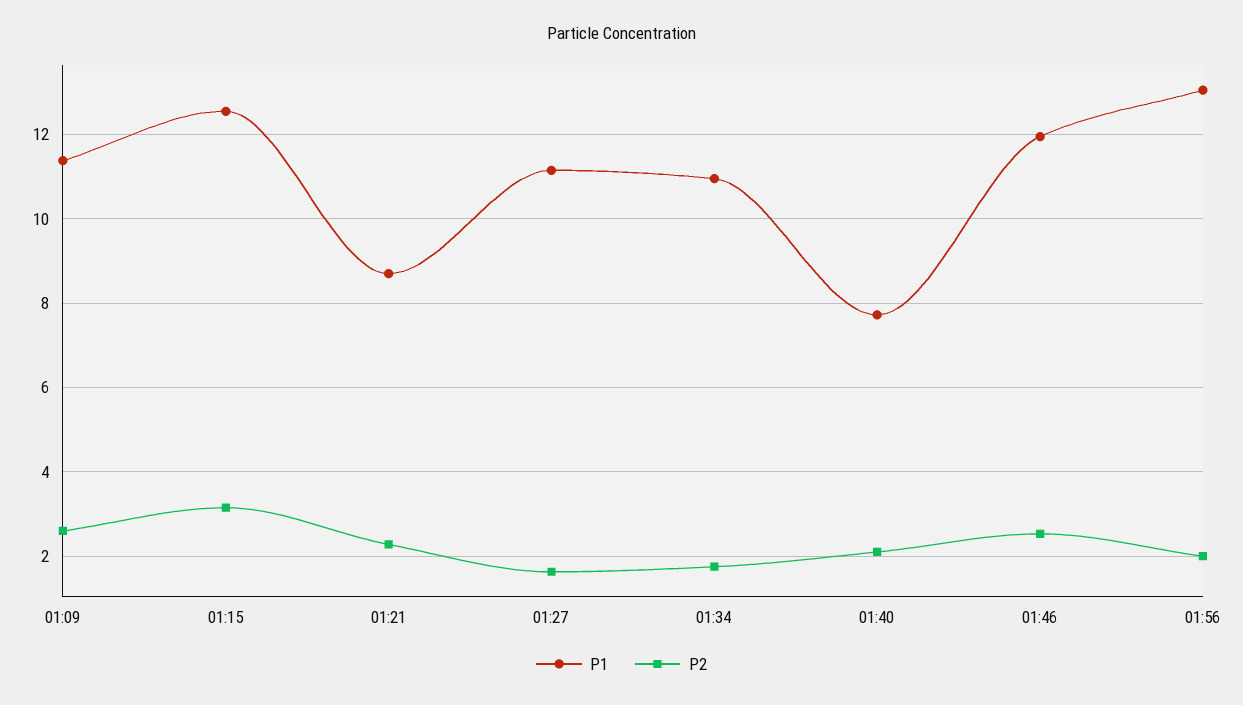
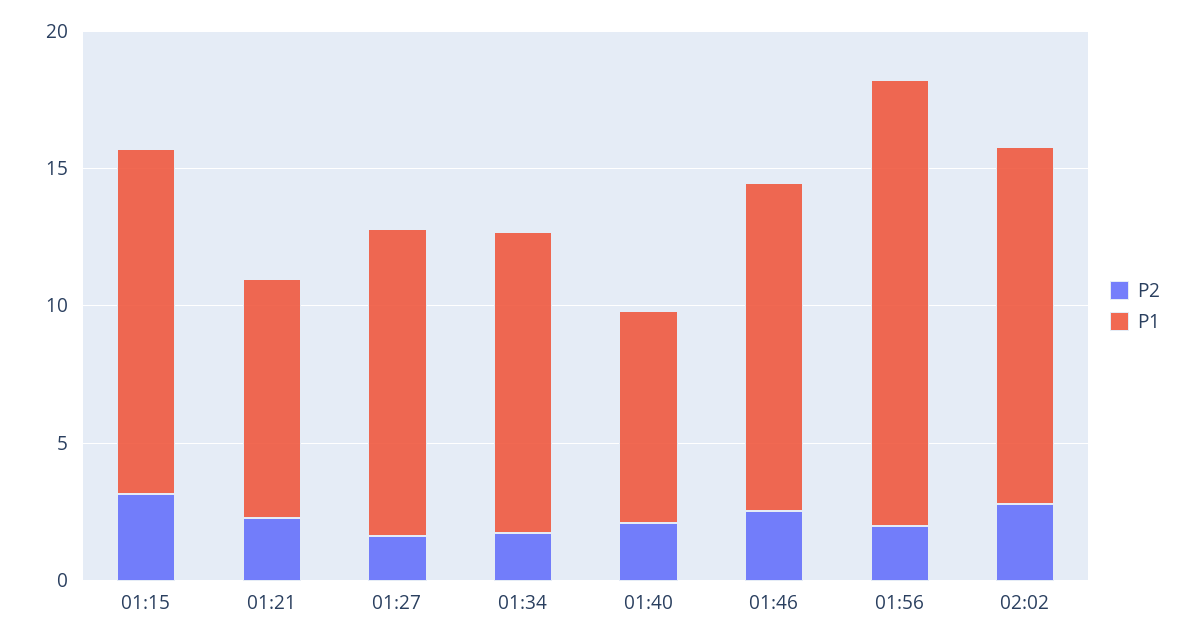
P1, 01:09: 11.4 -> none
P2, 01:09: 2.6 -> none
P1, 01:56: 13 -> 16
P2, 02:02: none -> 3
P1, 02:02: none -> 13

